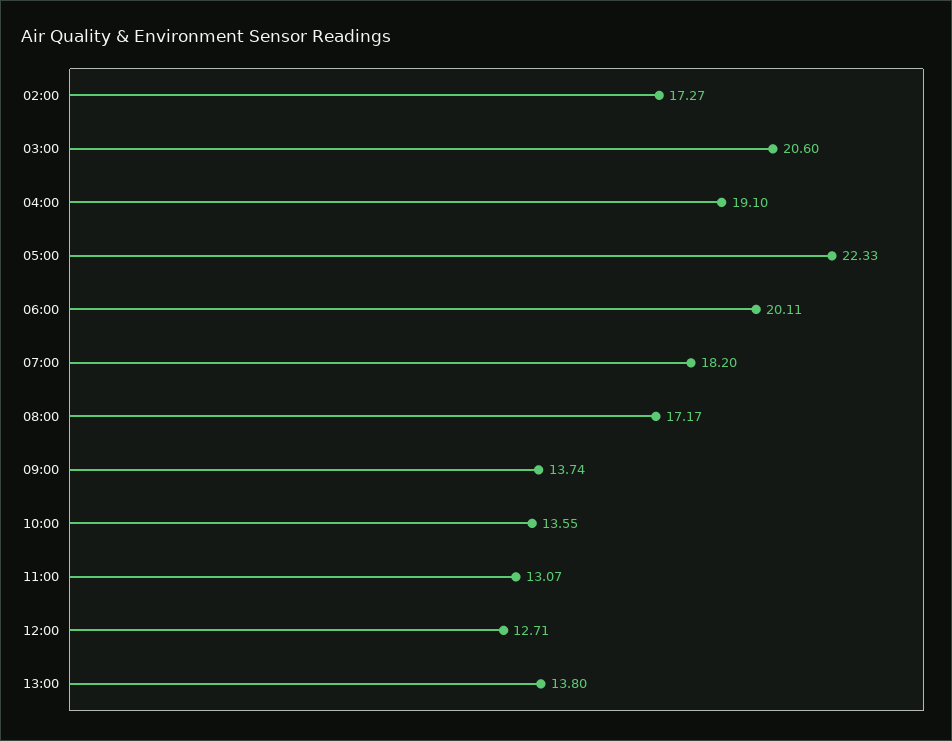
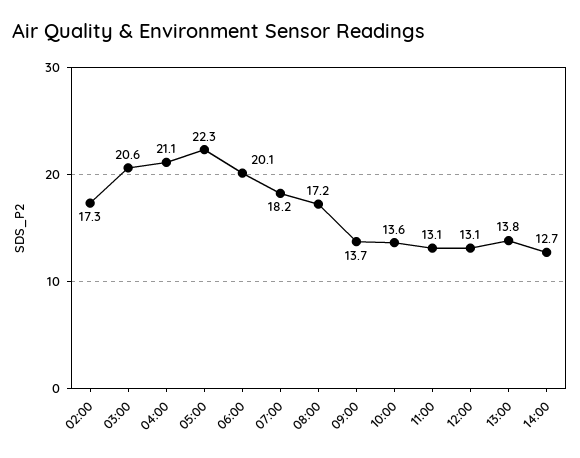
04:00: 19.1 -> 21.1
12:00: 12.71 -> 13.1
14:00: none -> 12.7

